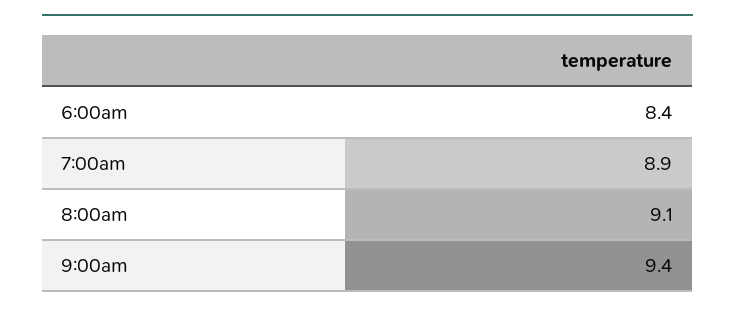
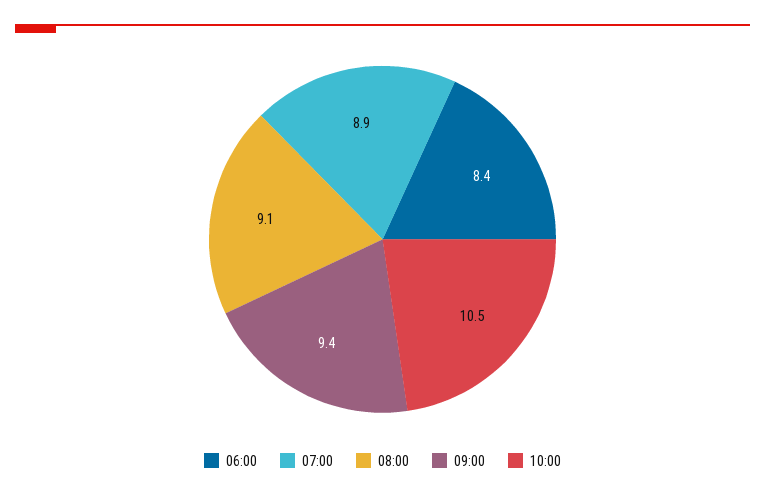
10:00: none -> 10.5

